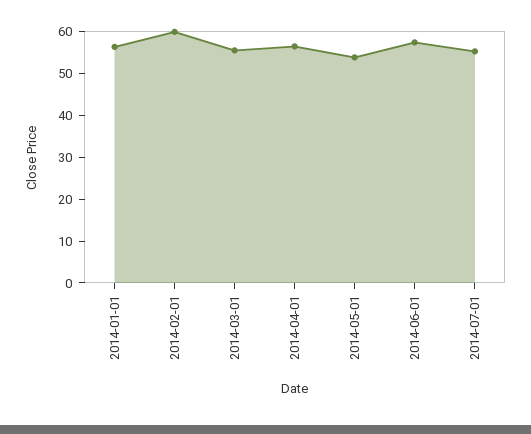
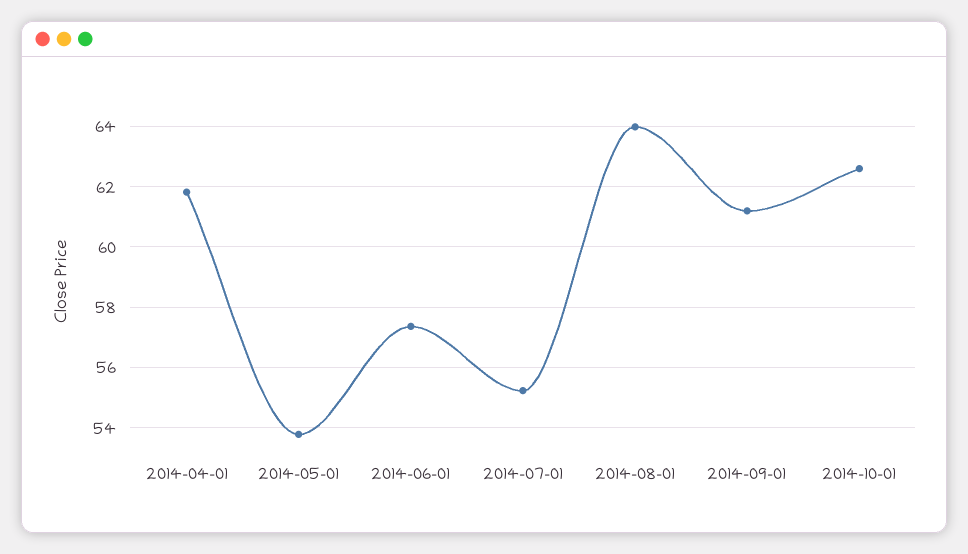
2014-01-01: 56 -> none
2014-02-01: 60 -> none
2014-03-01: 56 -> none
2014-04-01: 56 -> 61.8
2014-08-01: none -> 64
2014-09-01: none -> 61.2
2014-10-01: none -> 62.6

